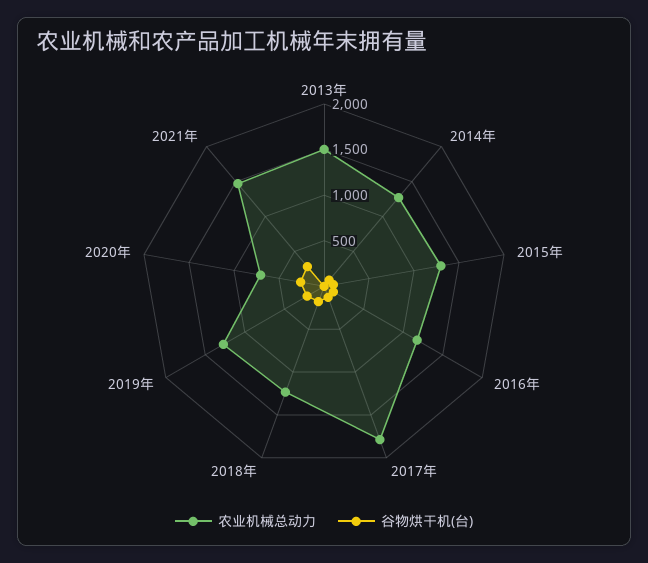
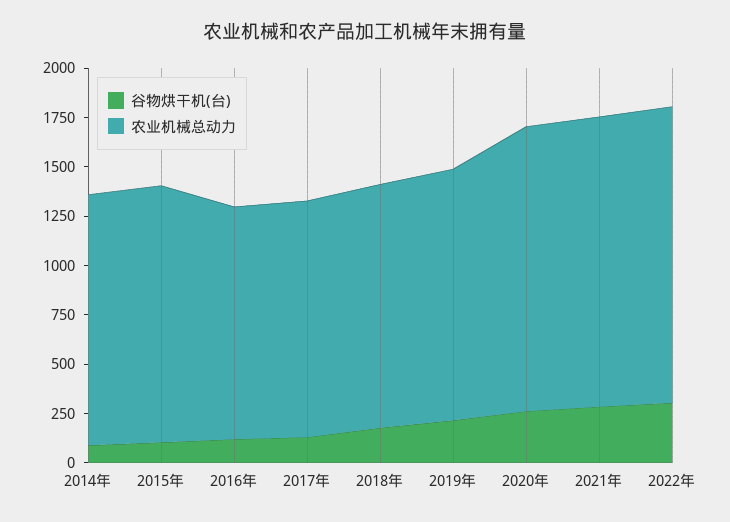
农业机械总动力, 2013年: 1500 -> none
谷物烘干机(台), 2013年: 0 -> none
农业机械总动力, 2017年: 1800 -> 1200
农业机械总动力, 2020年: 700 -> 1450
谷物烘干机(台), 2022年: none -> 300
农业机械总动力, 2022年: none -> 1500

